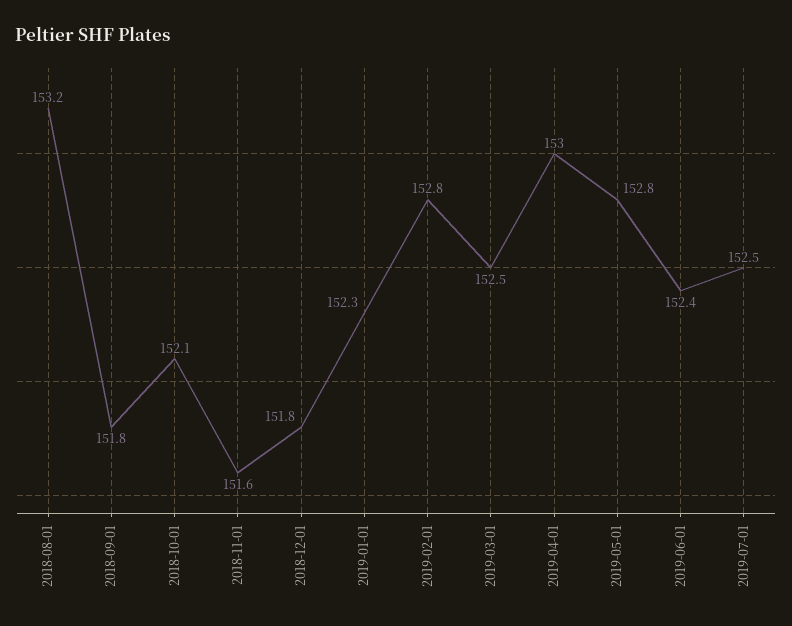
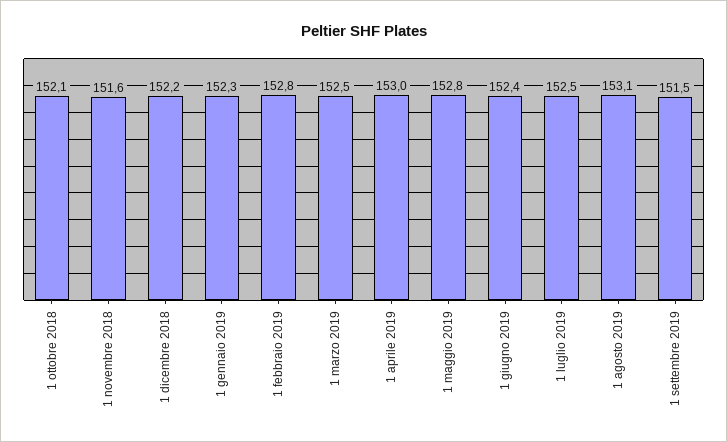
2018-08-01: 153.2 -> none
2018-09-01: 151.8 -> none
2018-12-01: 151.8 -> 152.2
1 agosto 2019: none -> 153.1
1 settembre 2019: none -> 151.5

